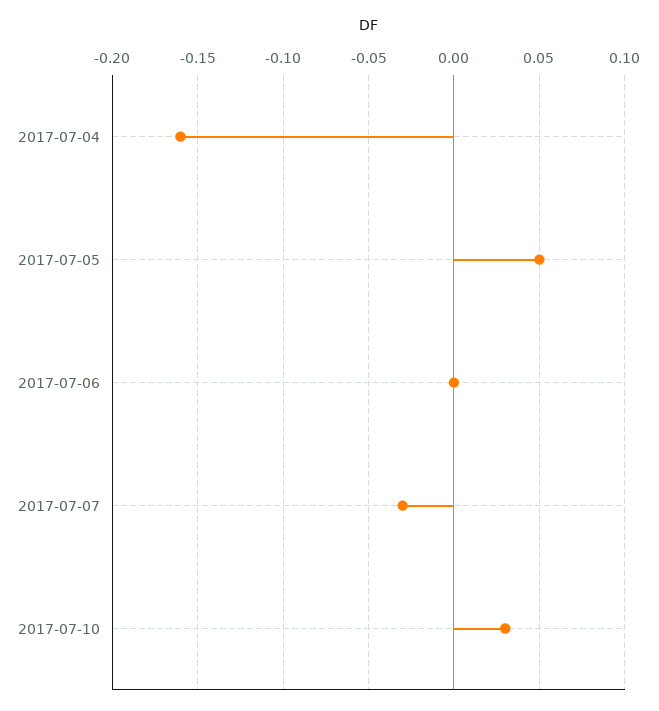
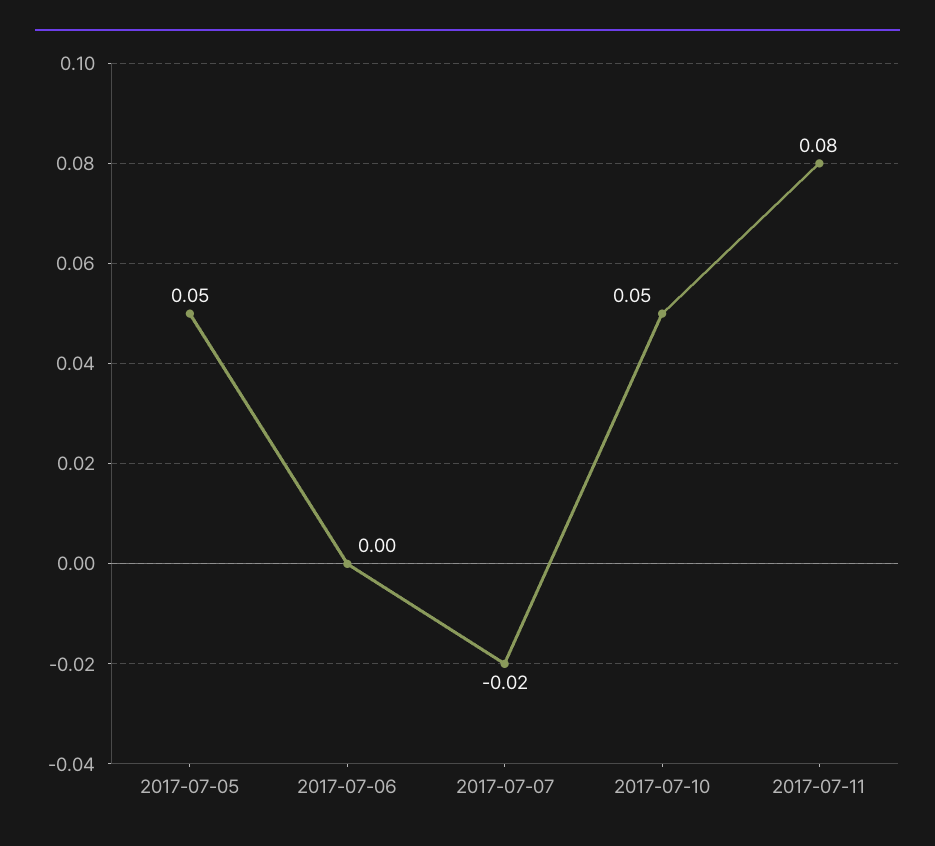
2017-07-04: -0.16 -> none
2017-07-07: -0.03 -> -0.02
2017-07-10: 0.03 -> 0.05
2017-07-11: none -> 0.08

